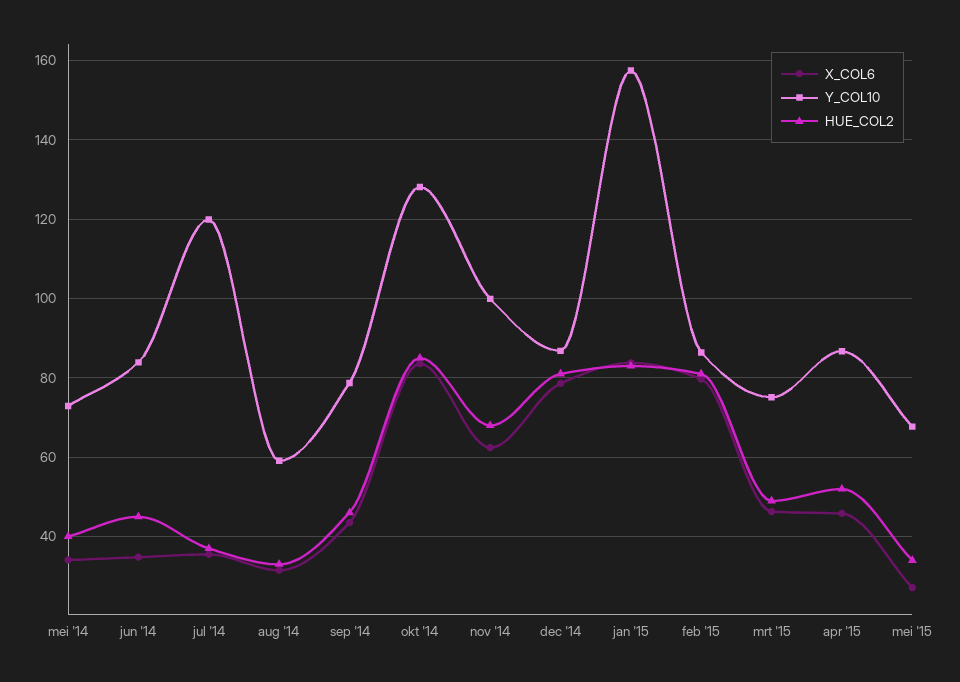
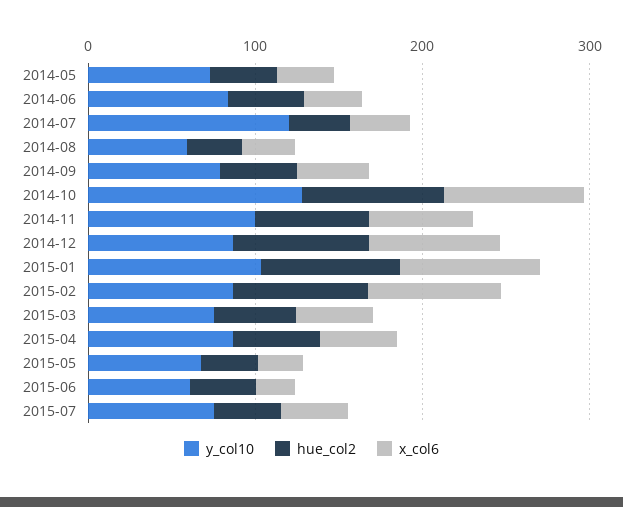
Y_COL10, jan '15: 158 -> 100
Y_COL10, 2015-06: none -> 60
HUE_COL2, 2015-06: none -> 40
X_COL6, 2015-06: none -> 20
Y_COL10, 2015-07: none -> 80
HUE_COL2, 2015-07: none -> 40
X_COL6, 2015-07: none -> 40

